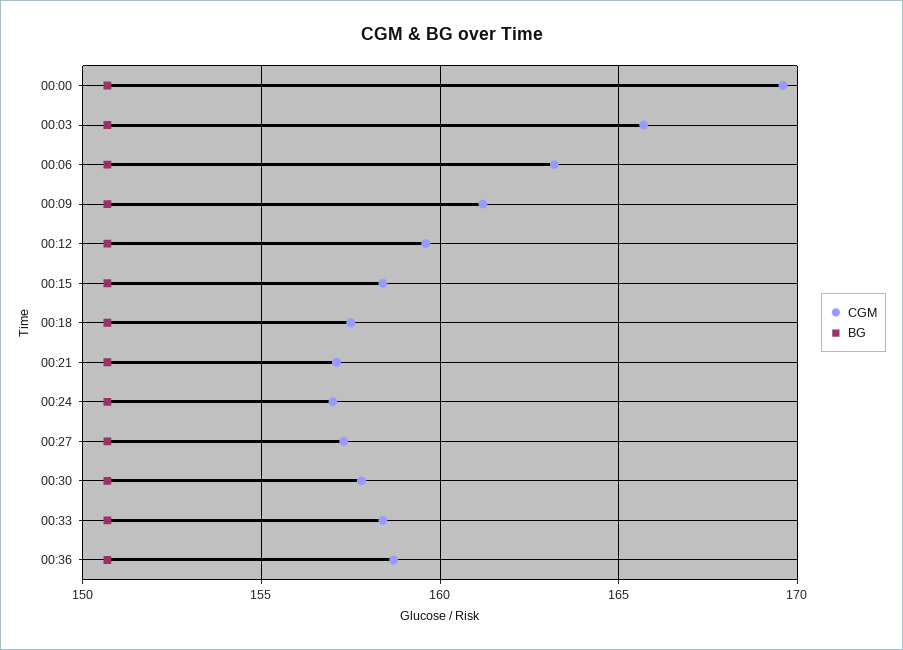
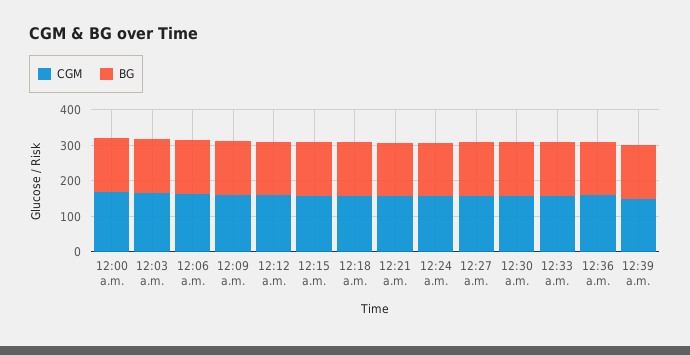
CGM, 12:39 a.m.: none -> 150
BG, 12:39 a.m.: none -> 150

